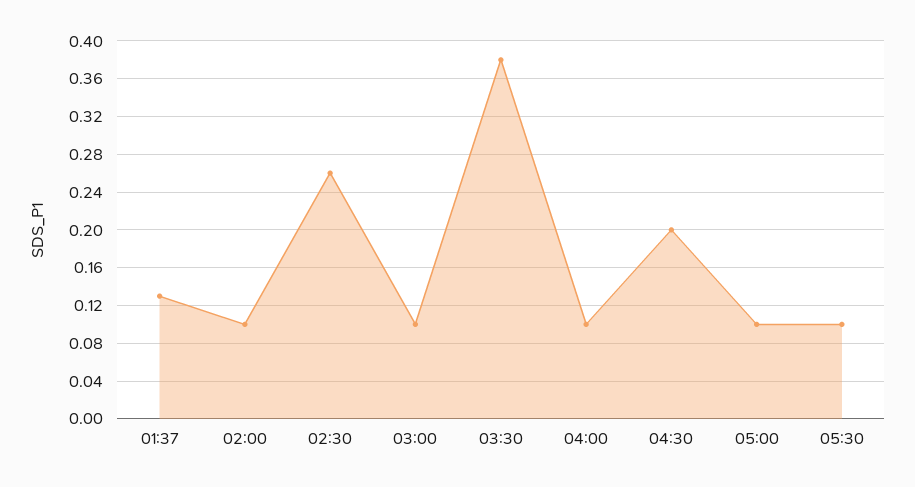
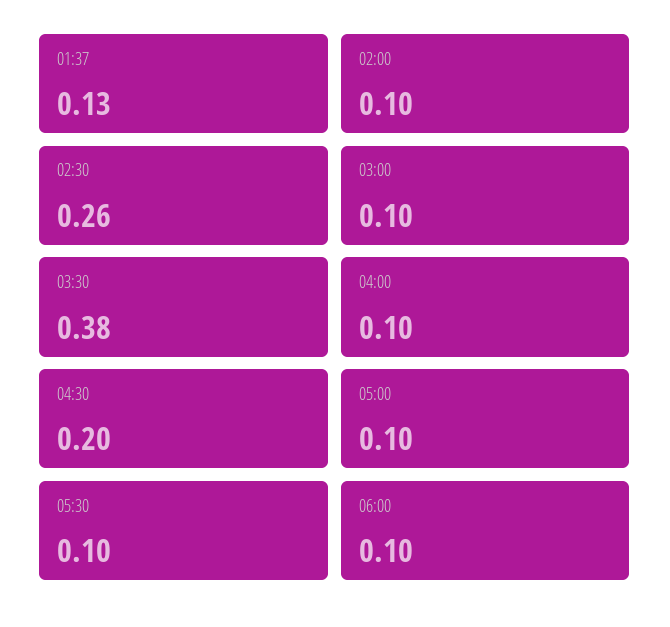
06:00: none -> 0.1

